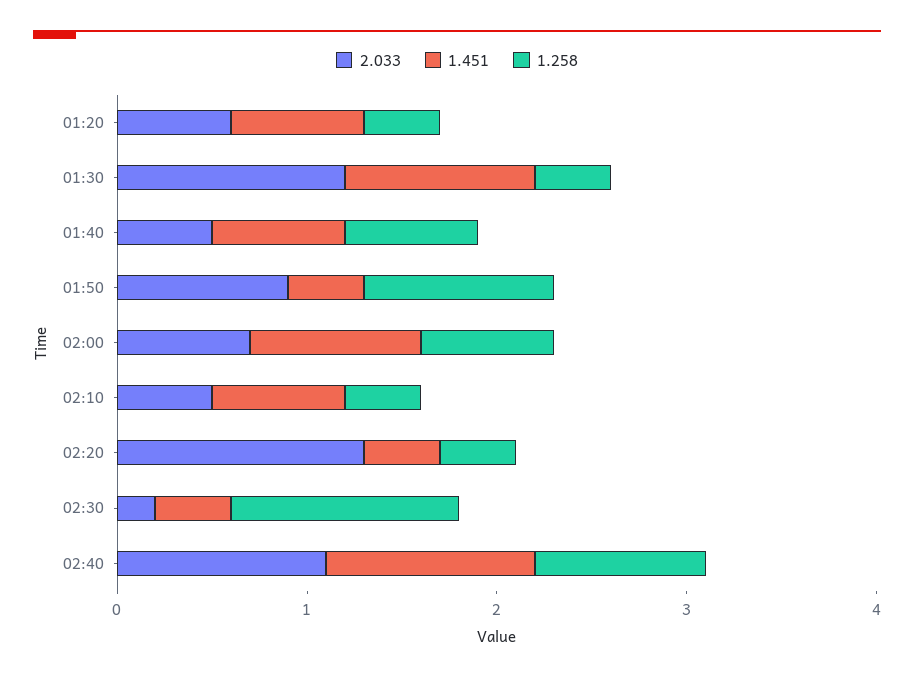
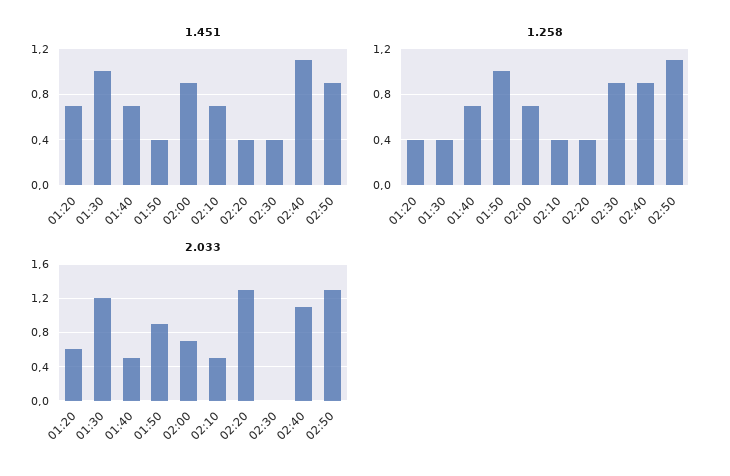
2.033, 02:30: 0.2 -> 0
1.258, 02:30: 1.2 -> 0.9
1.451, 02:50: none -> 0.9
1.258, 02:50: none -> 1.1
2.033, 02:50: none -> 1.3

